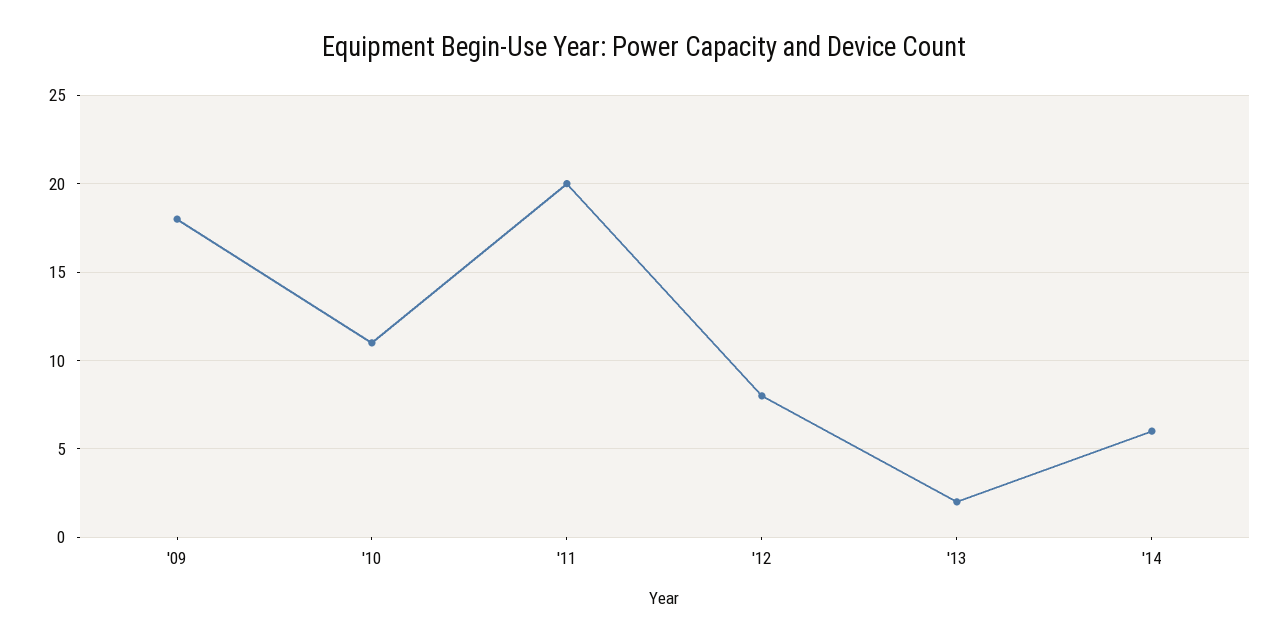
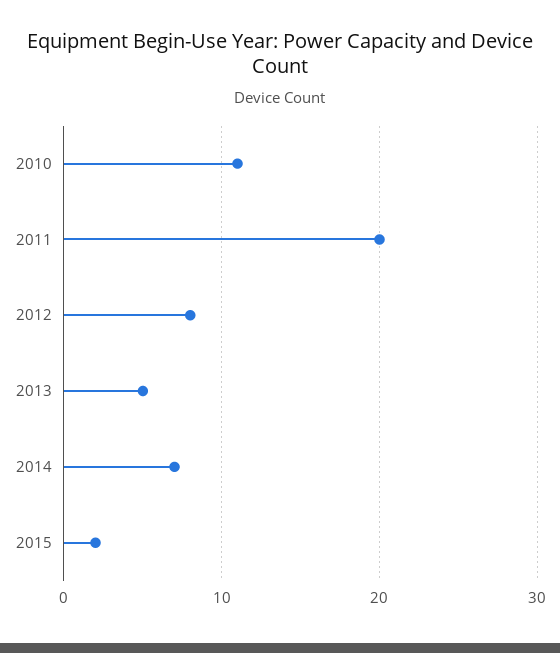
'09: 18 -> none
'13: 2 -> 5
'14: 6 -> 7
2015: none -> 2

